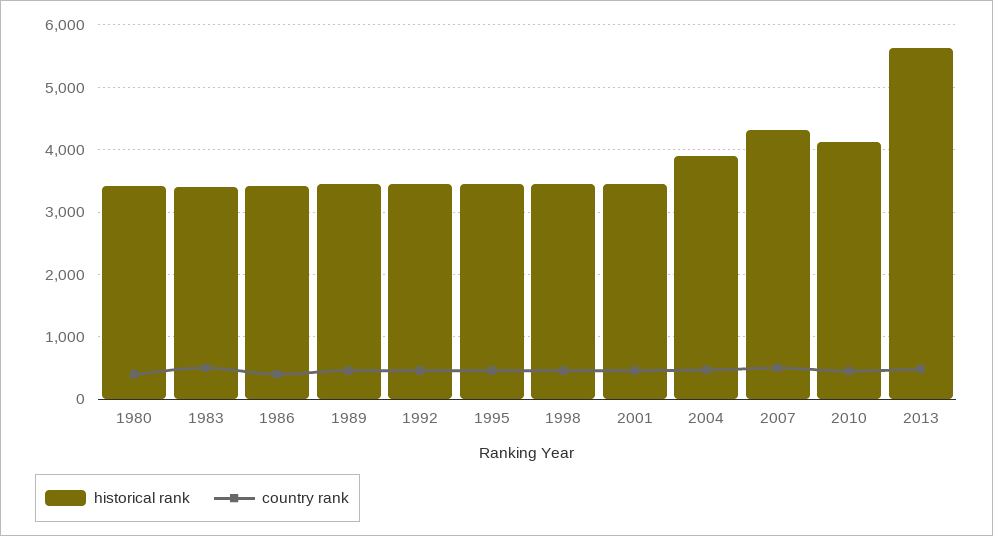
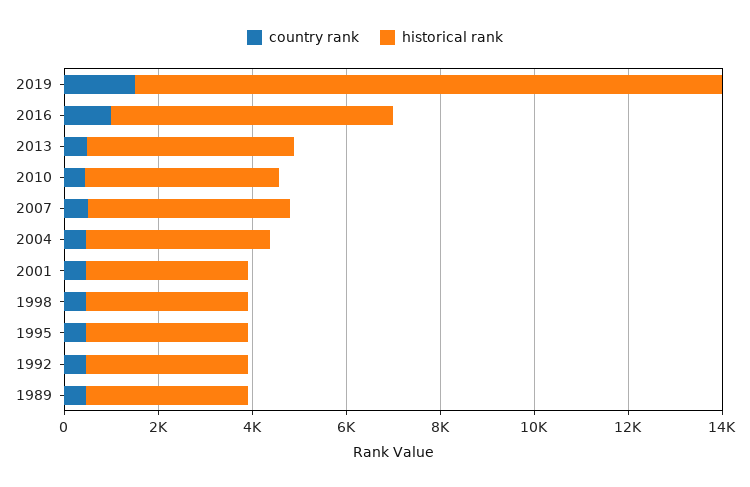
historical rank, 1980: 3400 -> none
country rank, 1980: 400 -> none
historical rank, 1983: 3400 -> none
country rank, 1983: 500 -> none
historical rank, 1986: 3400 -> none
country rank, 1986: 400 -> none
historical rank, 2013: 5600 -> 4500
country rank, 2019: none -> 1500
historical rank, 2019: none -> 12500
country rank, 2016: none -> 1000
historical rank, 2016: none -> 6000

